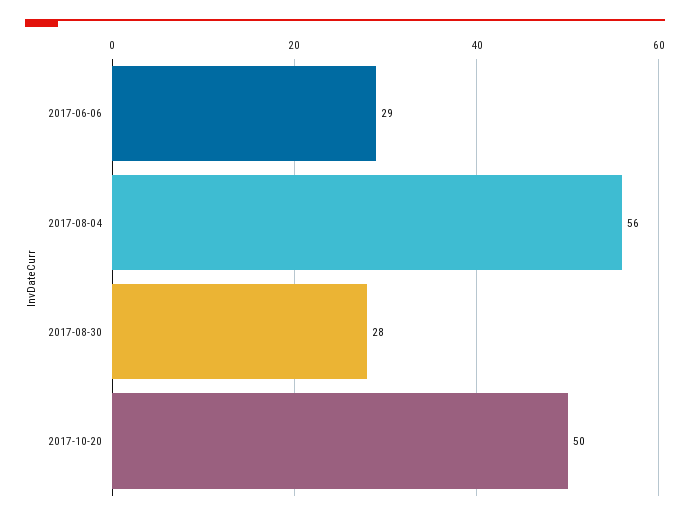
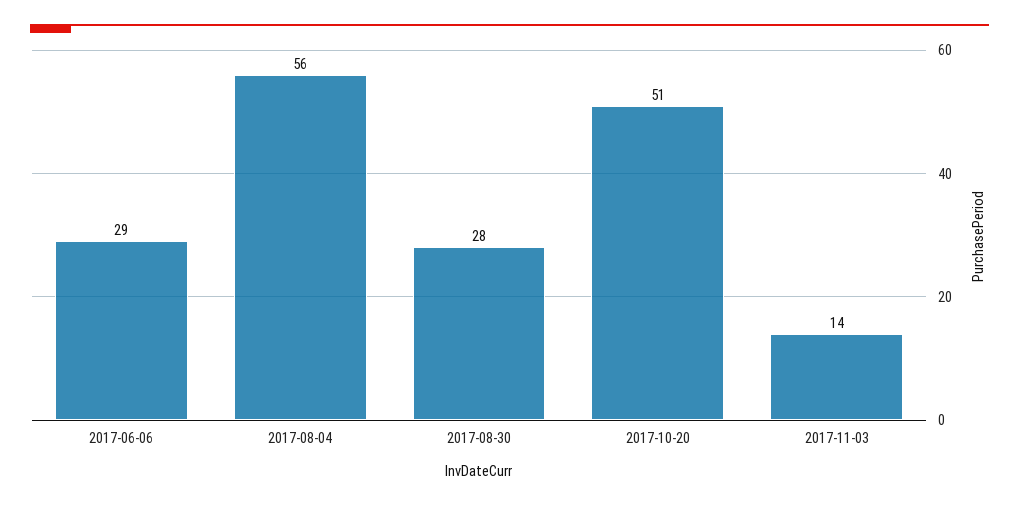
2017-10-20: 50 -> 51
2017-11-03: none -> 14

